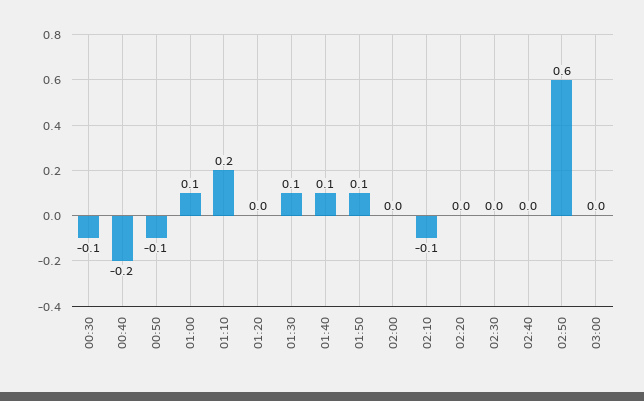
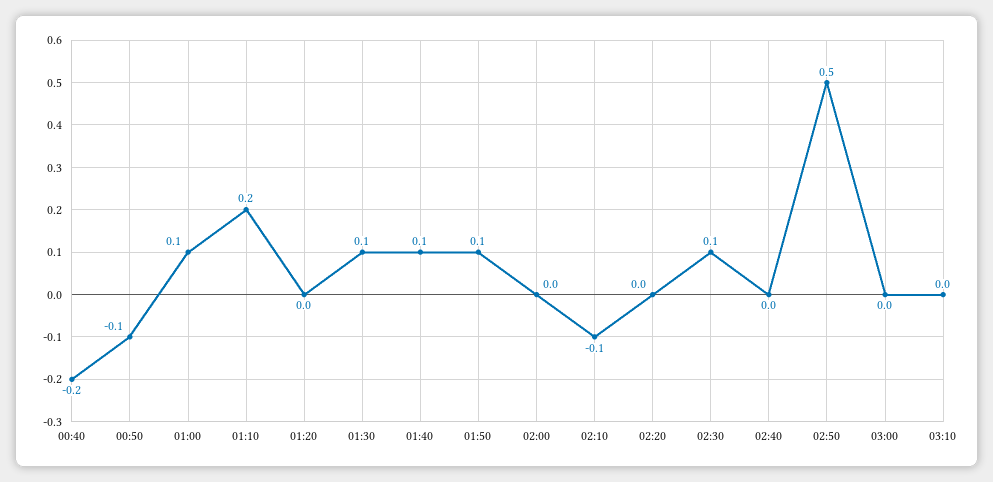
00:30: -0.1 -> none
02:30: 0 -> 0.1
02:50: 0.6 -> 0.5
03:10: none -> 0

